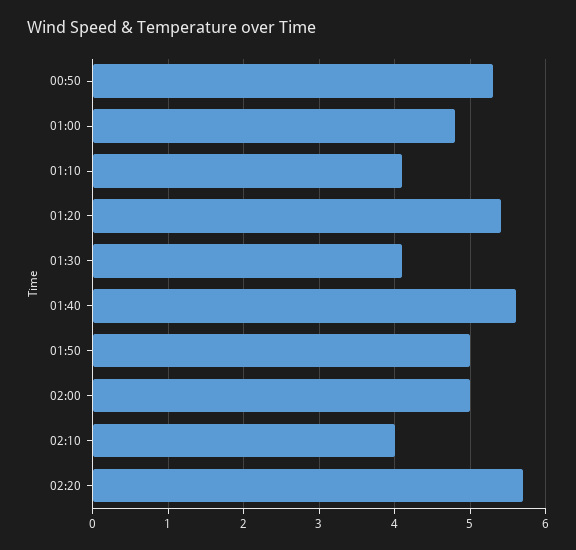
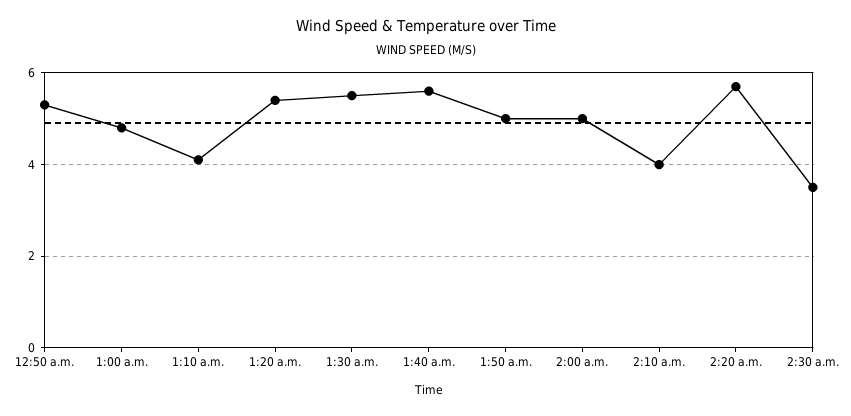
01:30: 4.1 -> 5.5
2:30 a.m.: none -> 3.5

